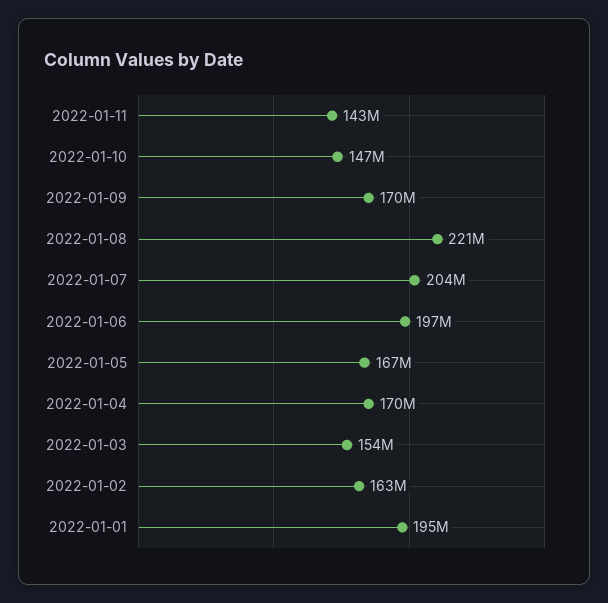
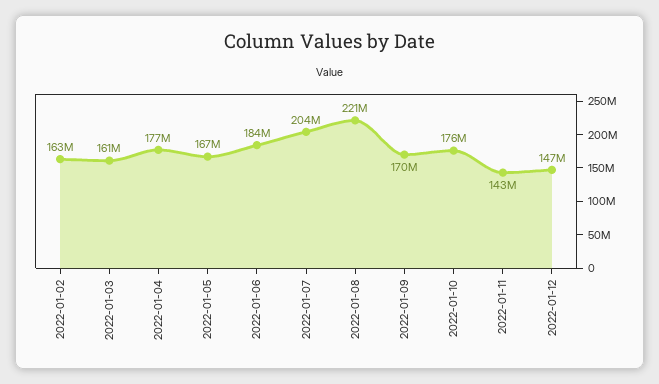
2022-01-10: 147000000 -> 176000000
2022-01-06: 197000000 -> 184000000
2022-01-04: 170000000 -> 177000000
2022-01-03: 154000000 -> 161000000
2022-01-01: 195000000 -> none
2022-01-12: none -> 147000000

